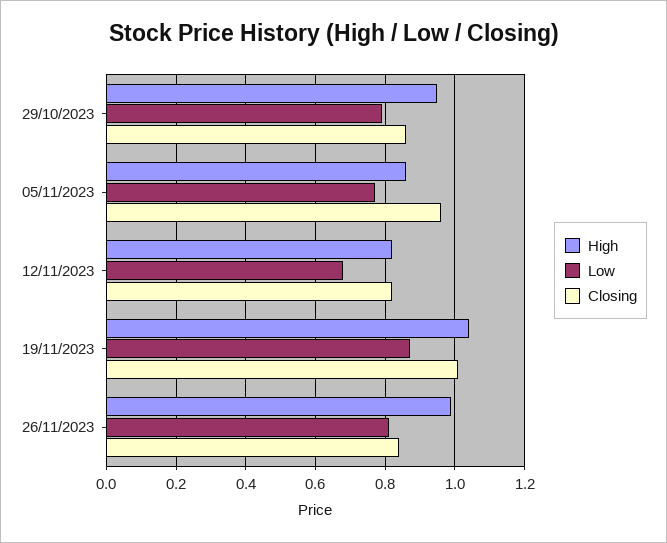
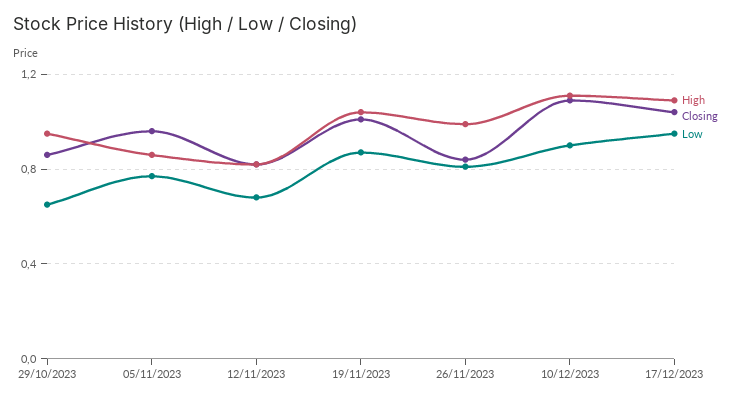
Low, 29/10/2023: 0.8 -> 0.65
High, 10/12/2023: none -> 1.1
Closing, 10/12/2023: none -> 1.1
Low, 10/12/2023: none -> 0.9
High, 17/12/2023: none -> 1.1
Closing, 17/12/2023: none -> 1.05
Low, 17/12/2023: none -> 0.95

